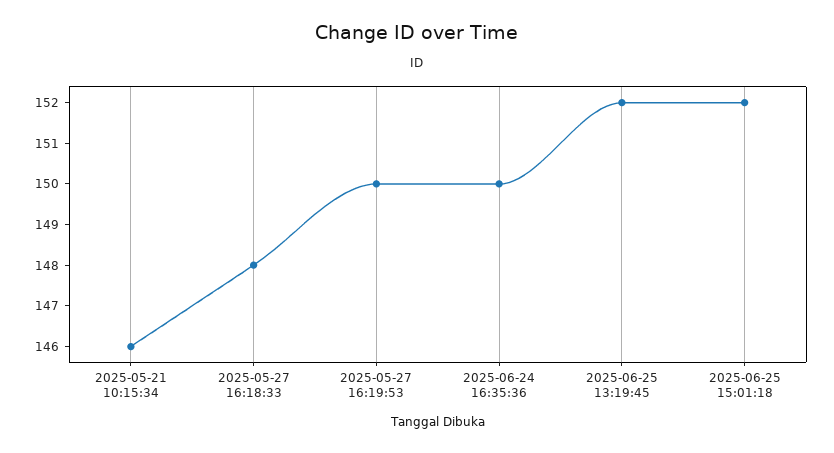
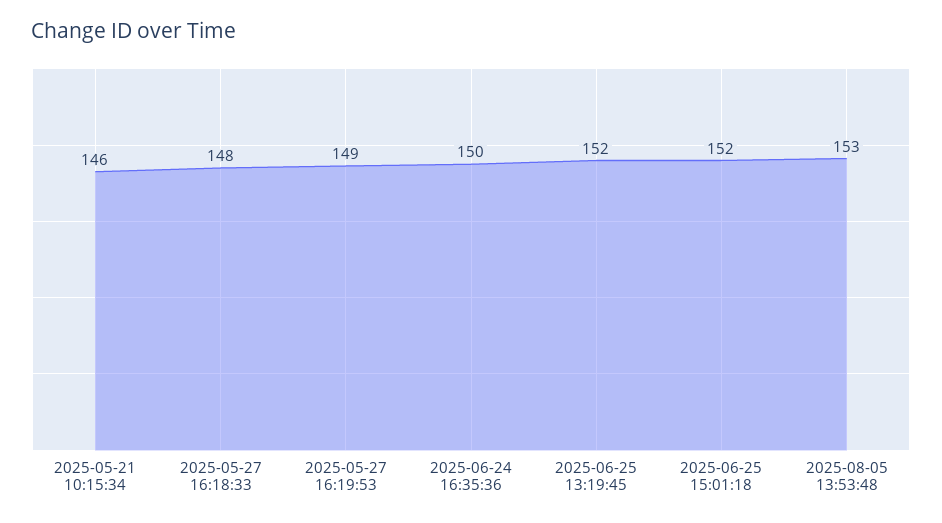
2025-05-27 16:19:53: 150 -> 149
2025-08-05 13:53:48: none -> 153

